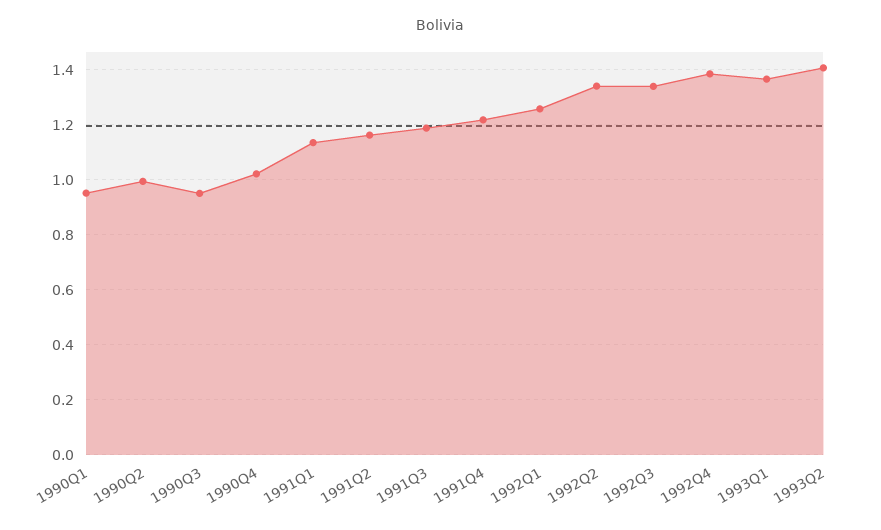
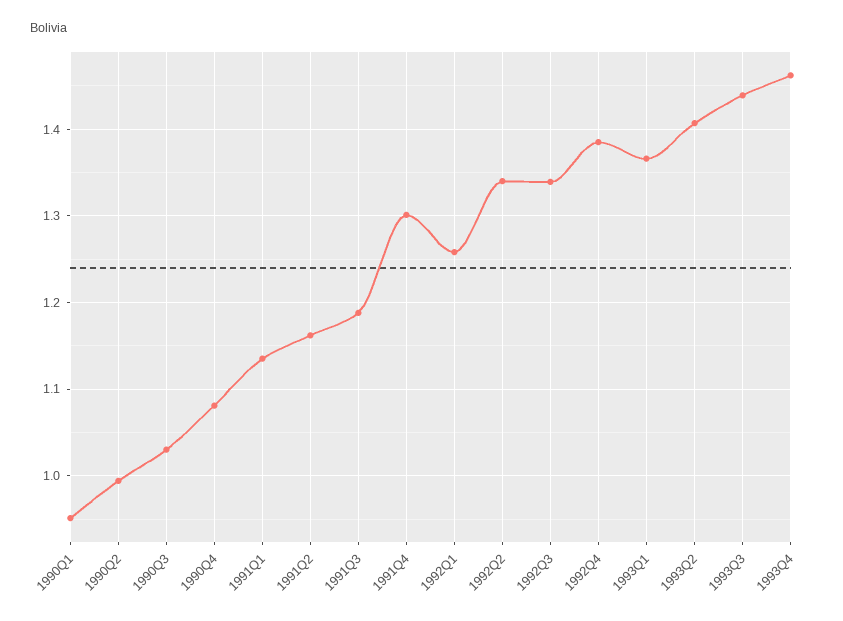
1990Q3: 0.95 -> 1.03
1990Q4: 1.025 -> 1.08
1991Q4: 1.225 -> 1.3
1993Q3: none -> 1.44
1993Q4: none -> 1.46

